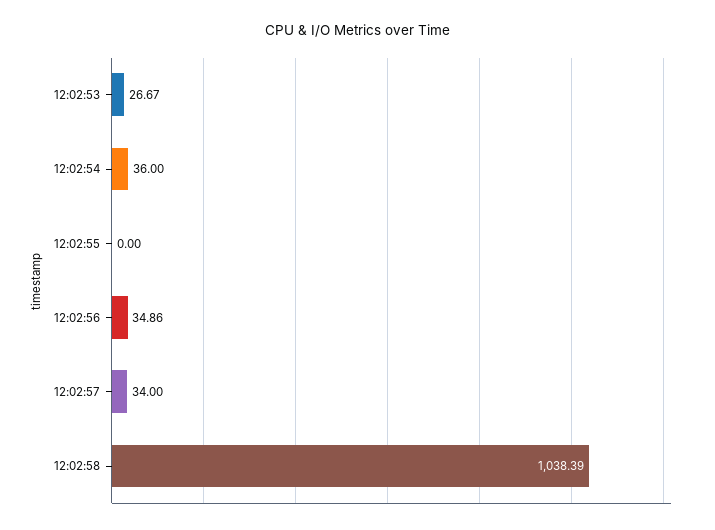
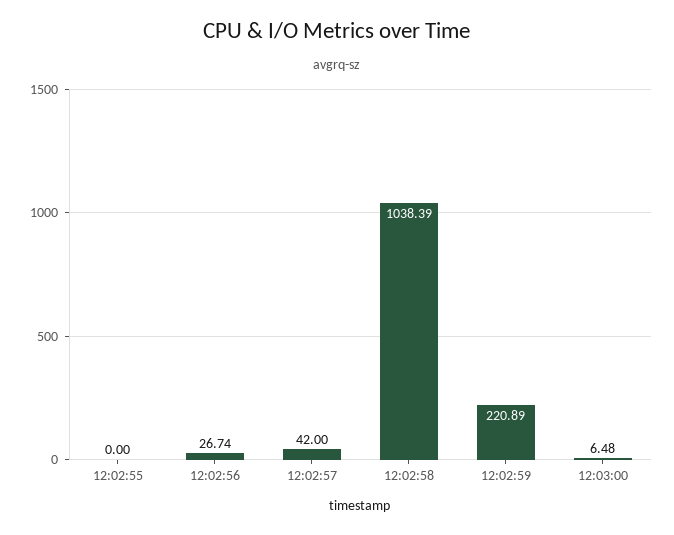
12:02:53: 26.67 -> none
12:02:54: 36 -> none
12:02:56: 34.86 -> 26.74
12:02:57: 34 -> 42
12:02:59: none -> 220.89
12:03:00: none -> 6.48

